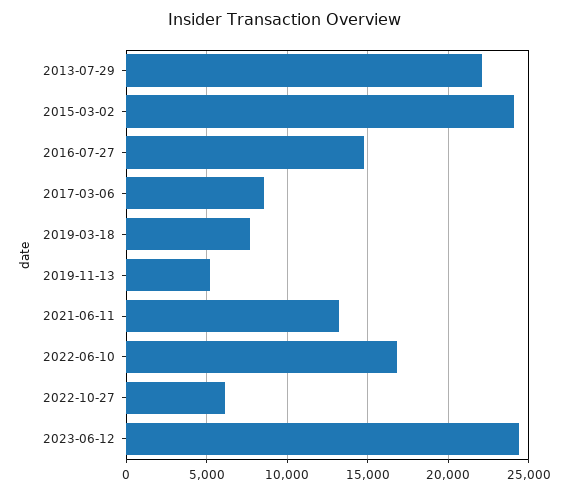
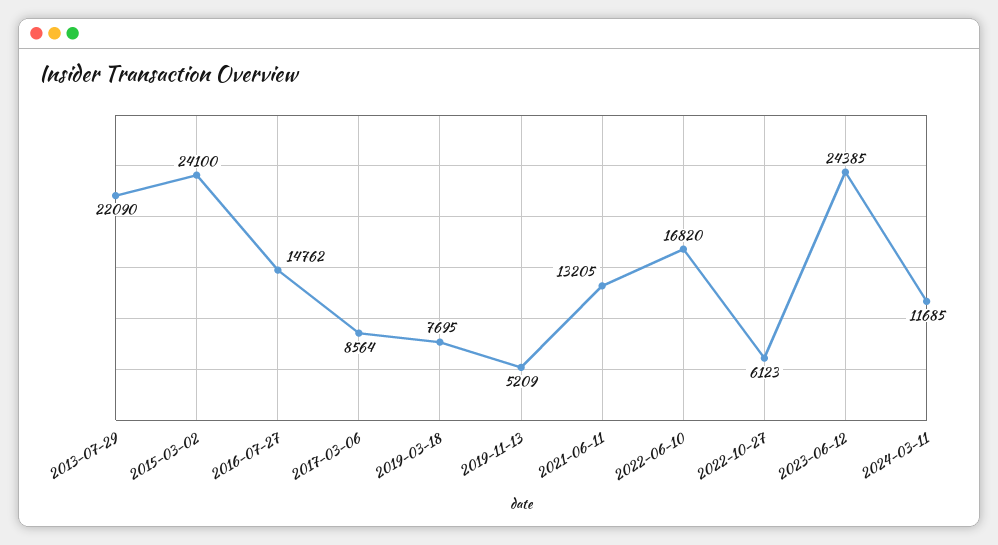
2024-03-11: none -> 11685

